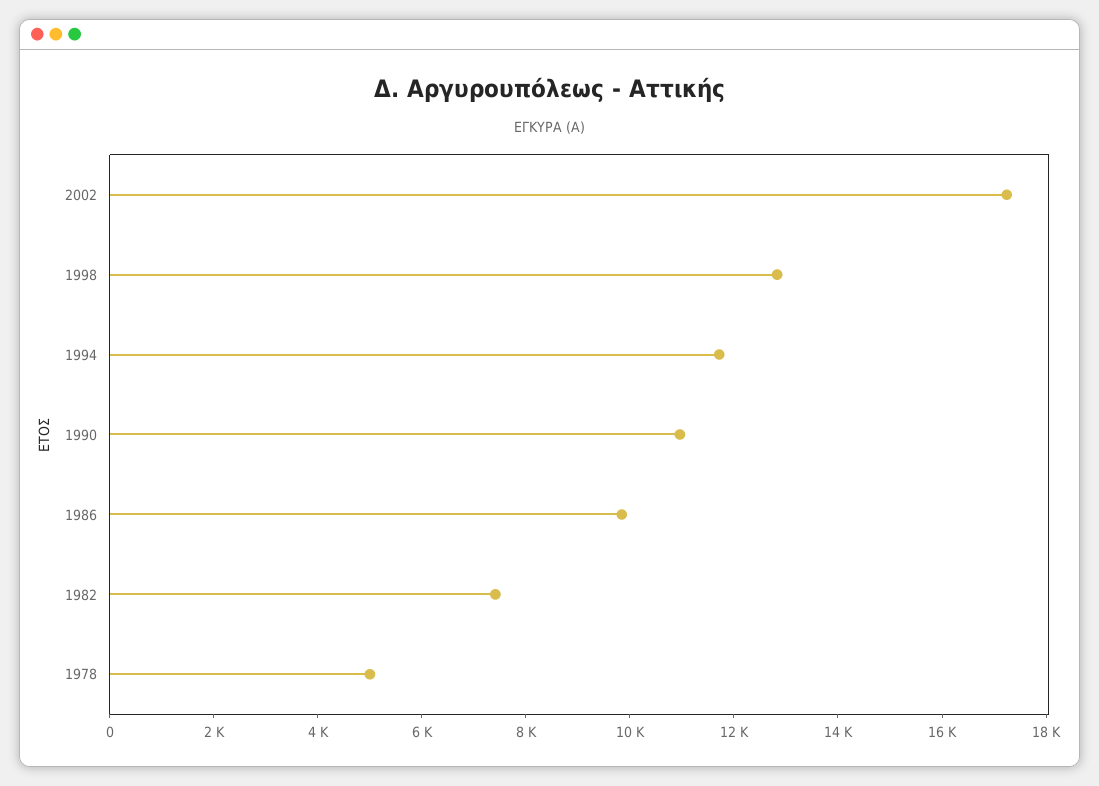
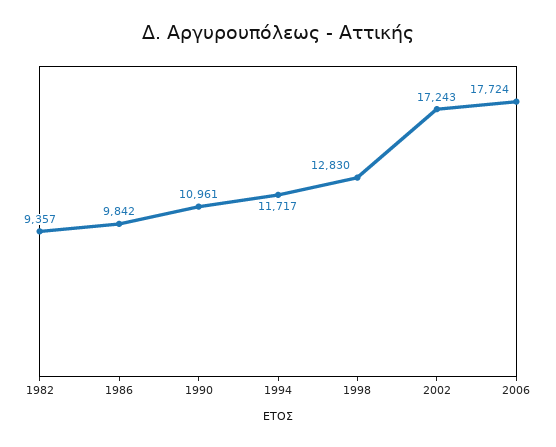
1982: 7500 -> 9357
1978: 5000 -> none
2006: none -> 17724

